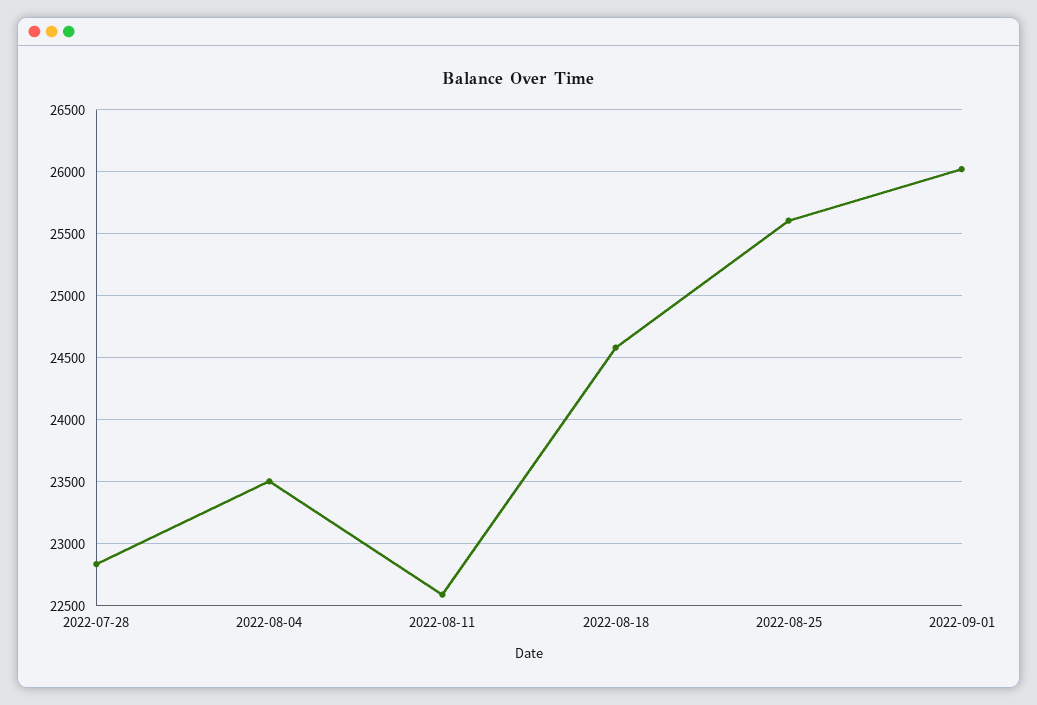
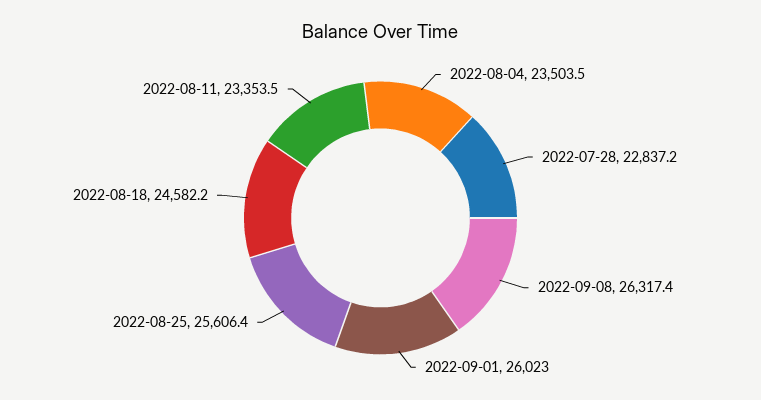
2022-08-11: 22600 -> 23353.5
2022-09-08: none -> 26317.4

